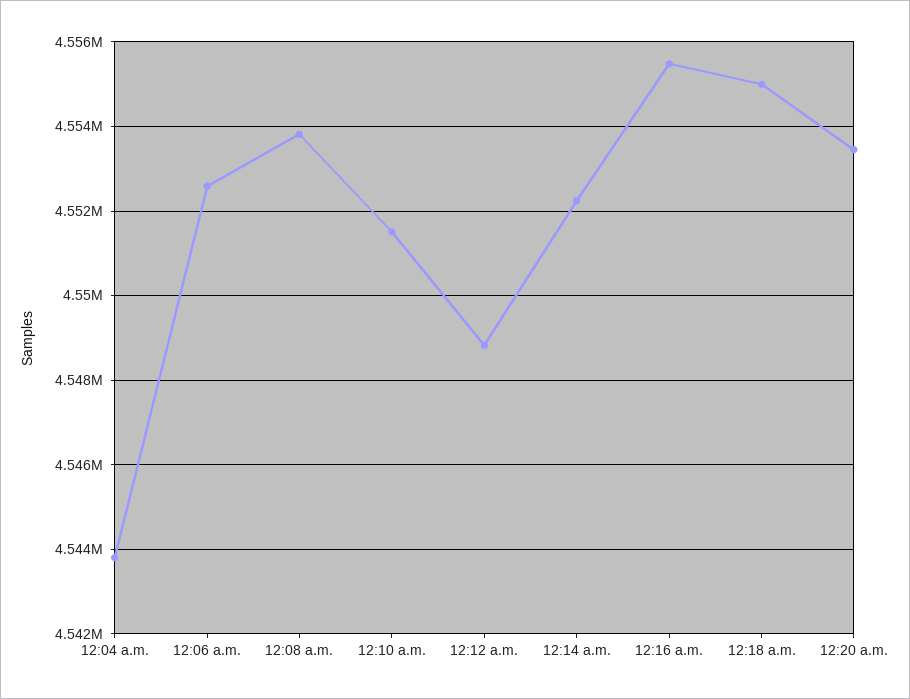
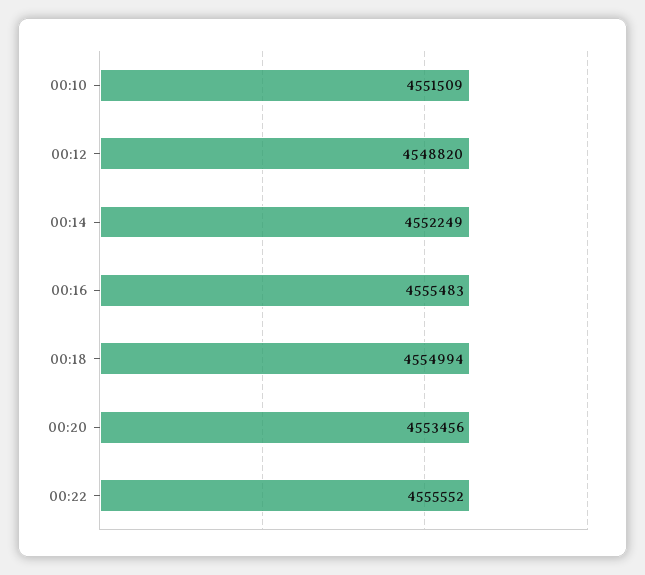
12:04 a.m.: 4543800 -> none
12:06 a.m.: 4552600 -> none
12:08 a.m.: 4553800 -> none
00:22: none -> 4555552

